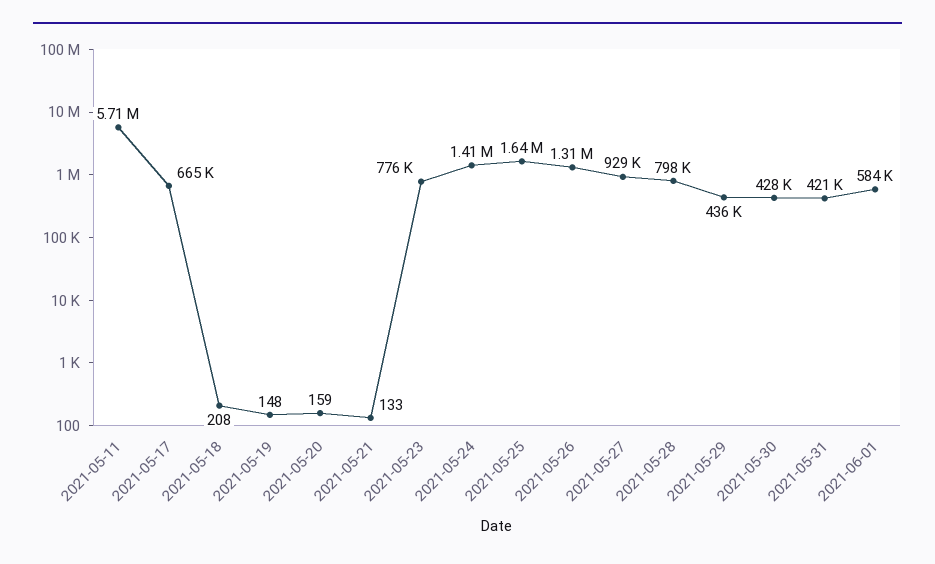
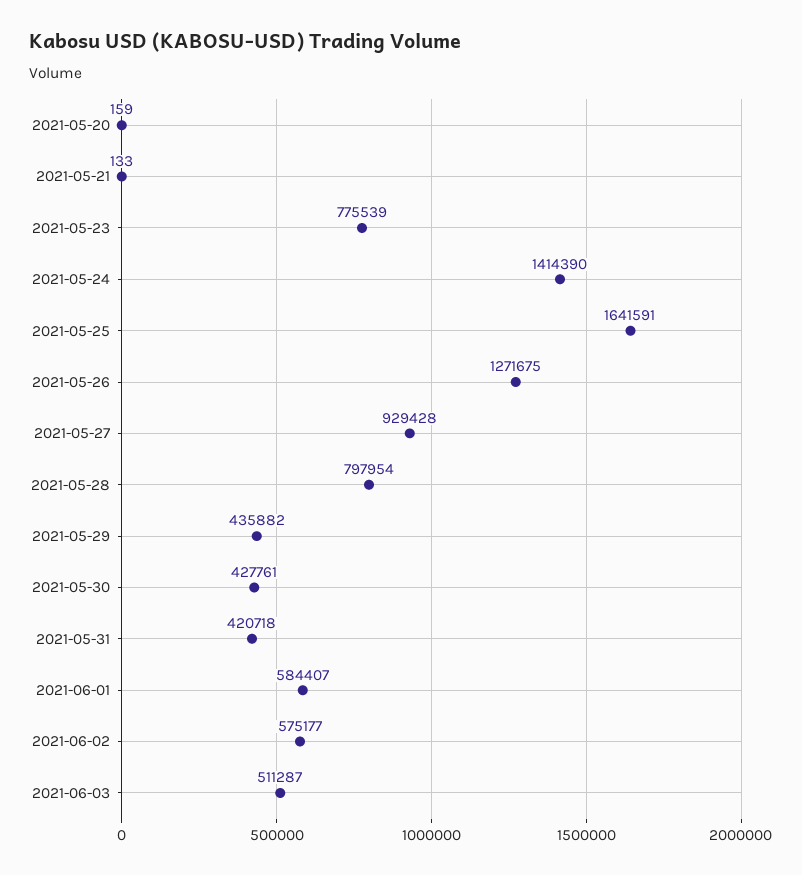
2021-05-11: 5710000 -> none
2021-05-17: 665000 -> none
2021-05-18: 208 -> none
2021-05-19: 148 -> none
2021-05-26: 1310000 -> 1271675
2021-06-02: none -> 575177
2021-06-03: none -> 511287

